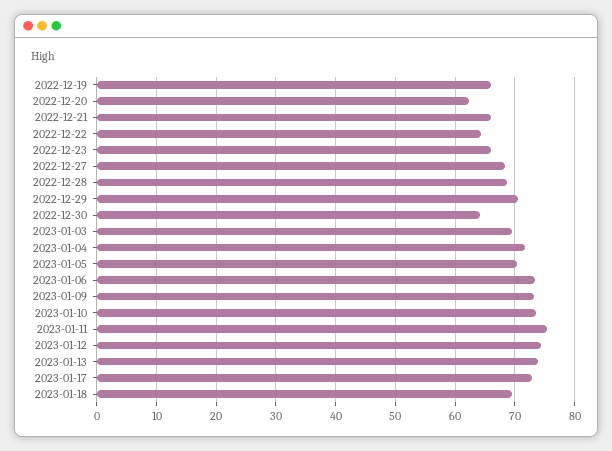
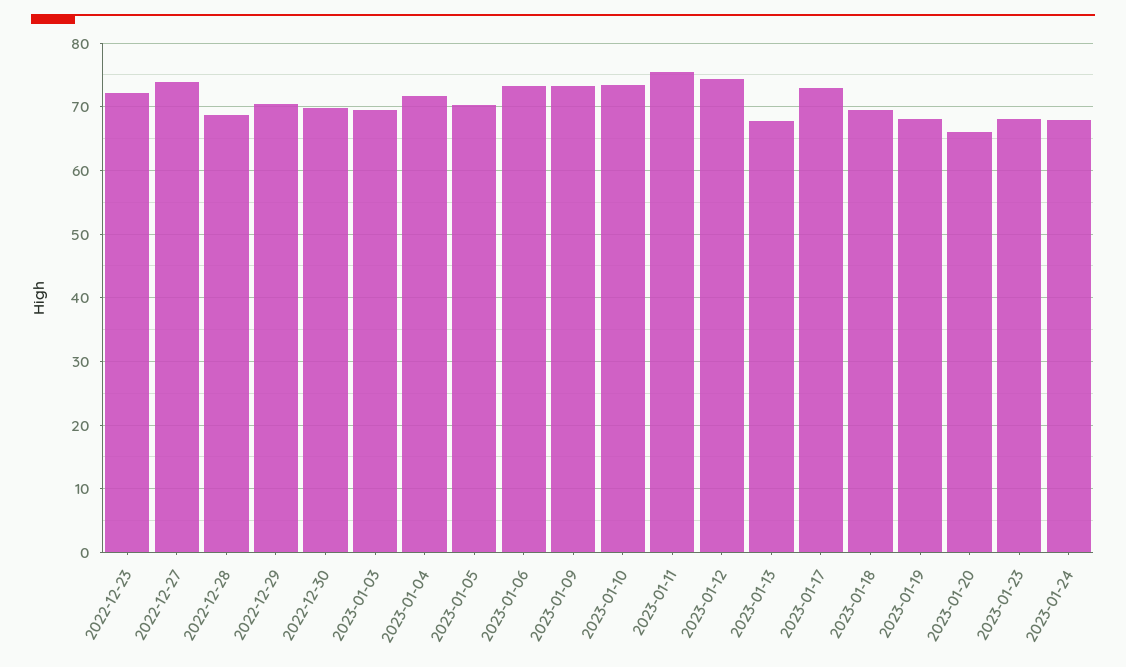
2022-12-19: 66 -> none
2022-12-20: 62 -> none
2022-12-21: 66 -> none
2022-12-22: 64 -> none
2022-12-23: 66 -> 72
2022-12-27: 68 -> 74
2022-12-30: 64 -> 70
2023-01-13: 74 -> 68
2023-01-19: none -> 68
2023-01-20: none -> 66
2023-01-23: none -> 68
2023-01-24: none -> 68

